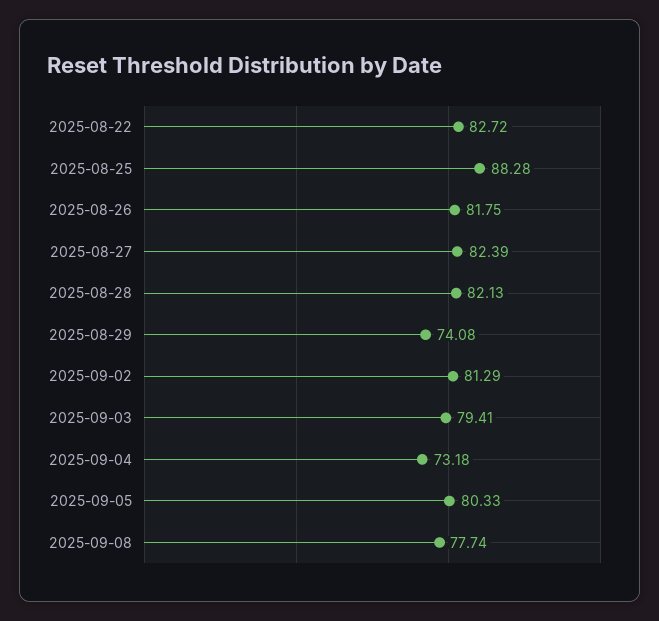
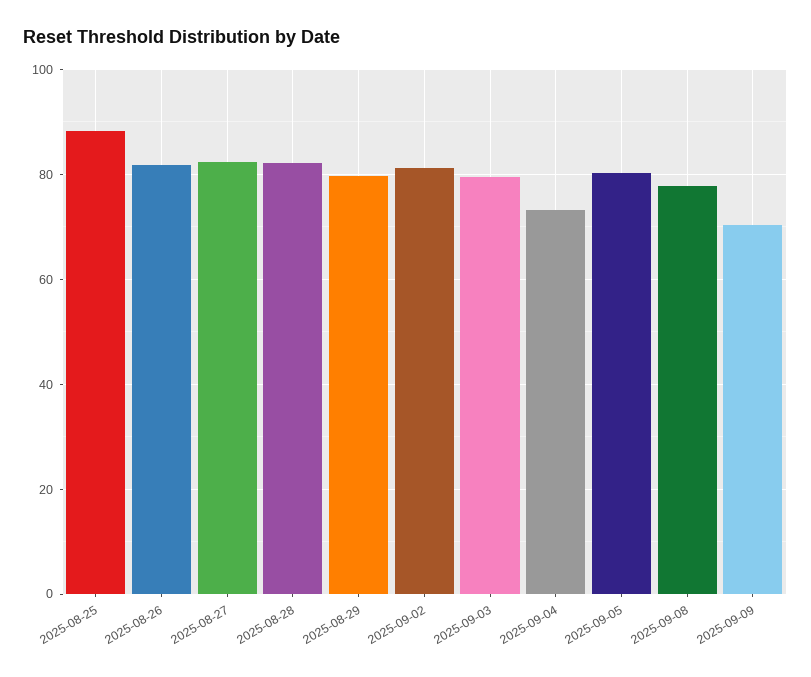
2025-08-22: 82.72 -> none
2025-08-29: 74.08 -> 80
2025-09-09: none -> 70

